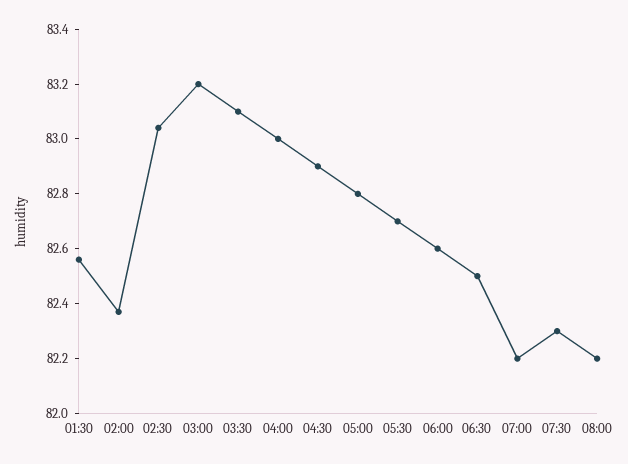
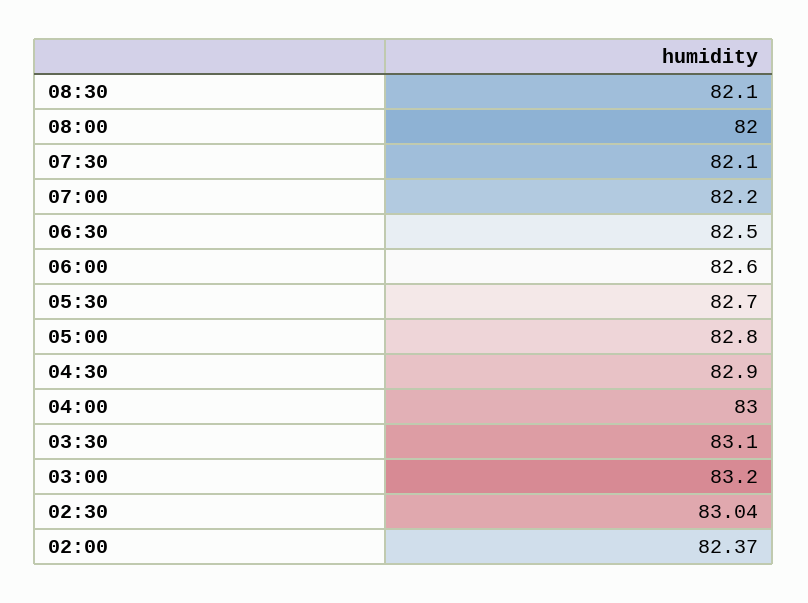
01:30: 82.55 -> none
07:30: 82.3 -> 82.1
08:00: 82.2 -> 82
08:30: none -> 82.1

